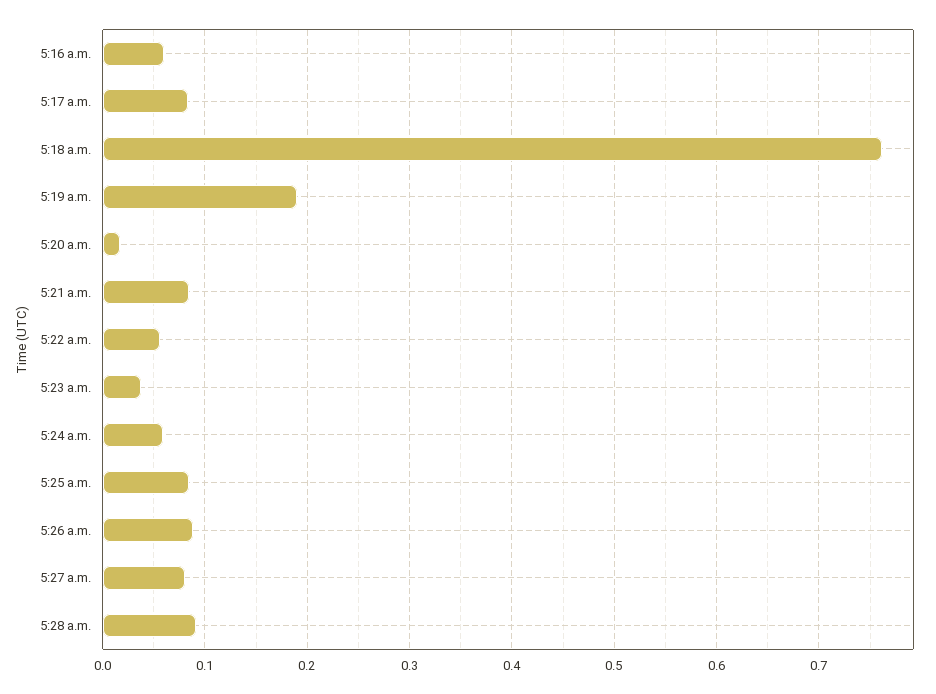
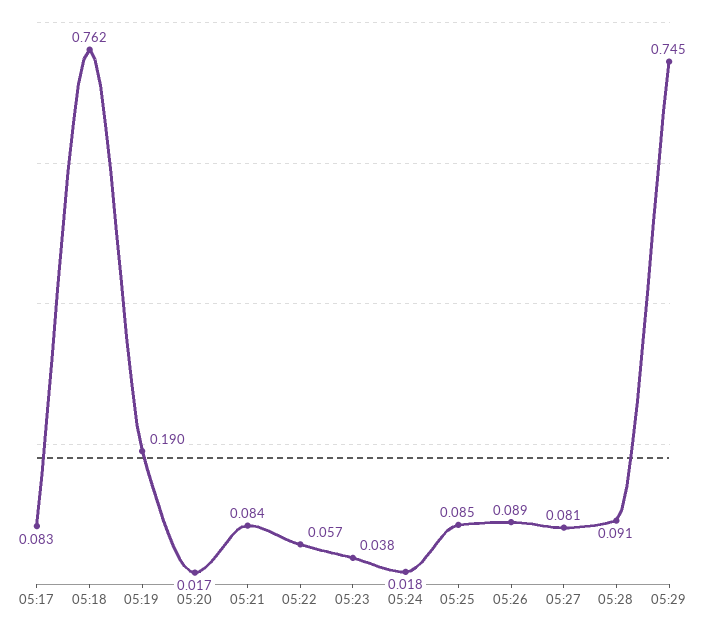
5:16 a.m.: 0.06 -> none
5:24 a.m.: 0.06 -> 0.018
05:29: none -> 0.745

